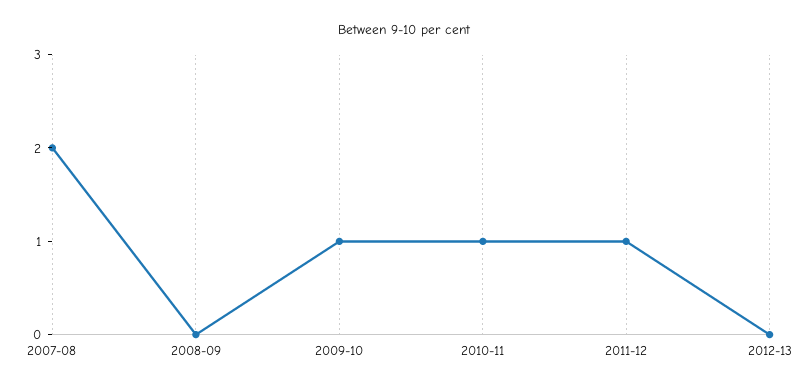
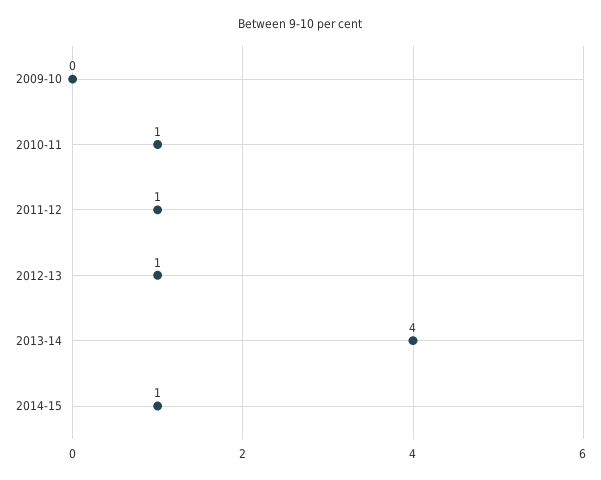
2007-08: 2 -> none
2008-09: 0 -> none
2009-10: 1 -> 0
2012-13: 0 -> 1
2013-14: none -> 4
2014-15: none -> 1

